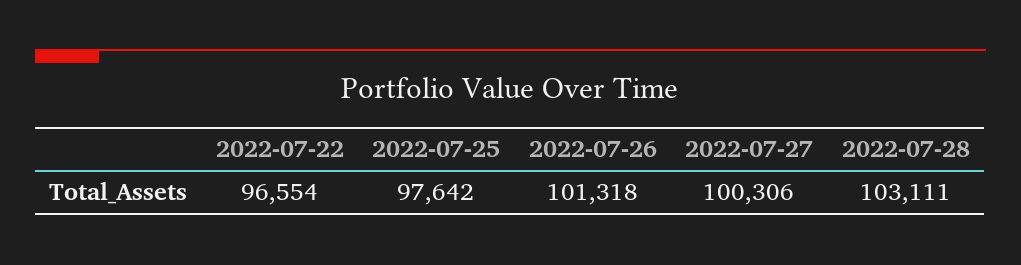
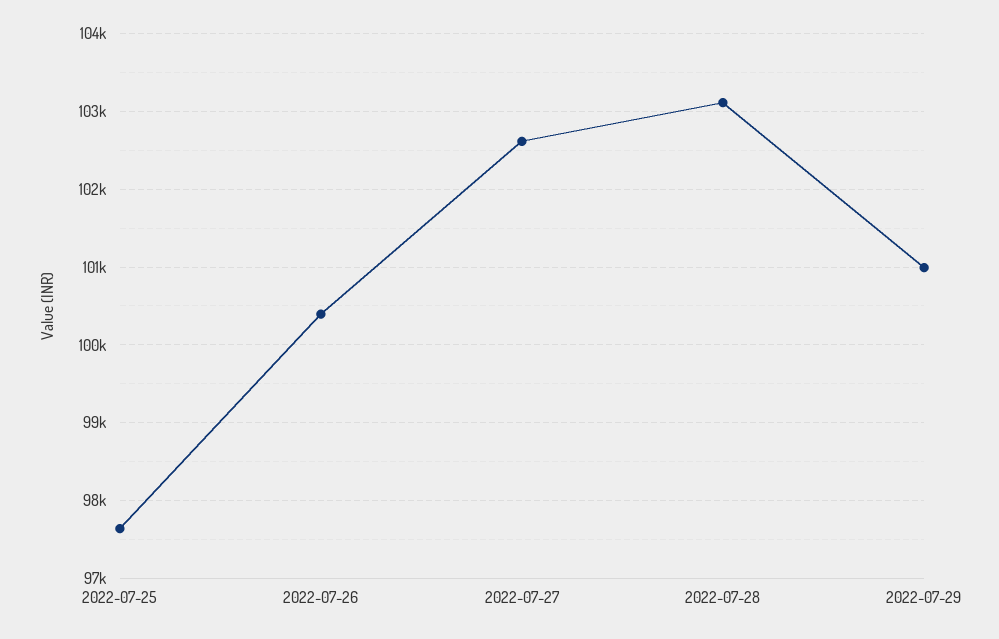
2022-07-22: 96554 -> none
2022-07-26: 101318 -> 100400
2022-07-27: 100306 -> 102600
2022-07-29: none -> 101000

